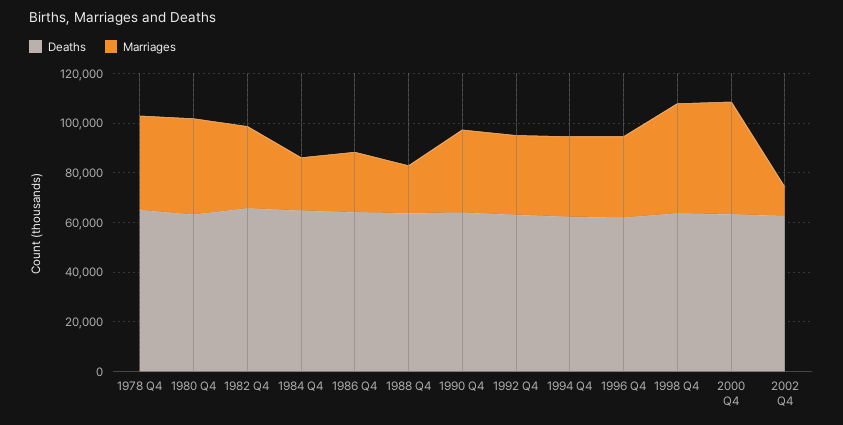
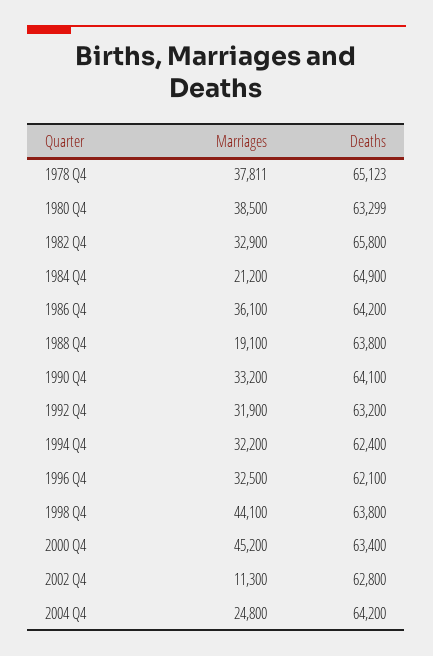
Marriages, 1986 Q4: 25000 -> 36100
Marriages, 2004 Q4: none -> 24800
Deaths, 2004 Q4: none -> 64200

